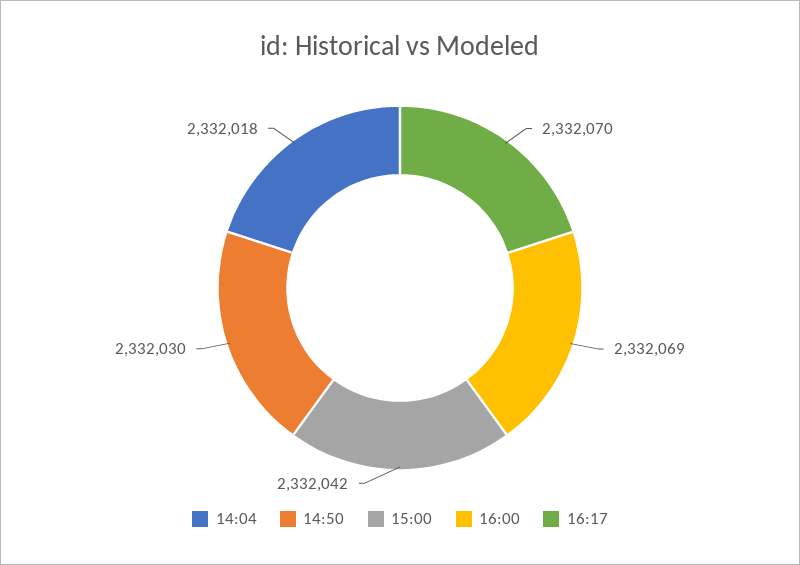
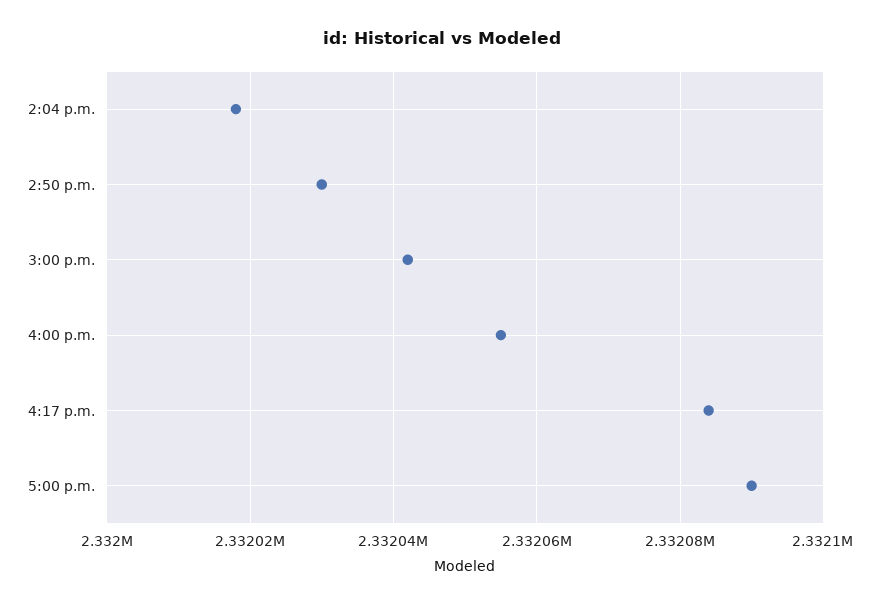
16:00: 2332069 -> 2332055
16:17: 2332070 -> 2332085
5:00 p.m.: none -> 2332090

